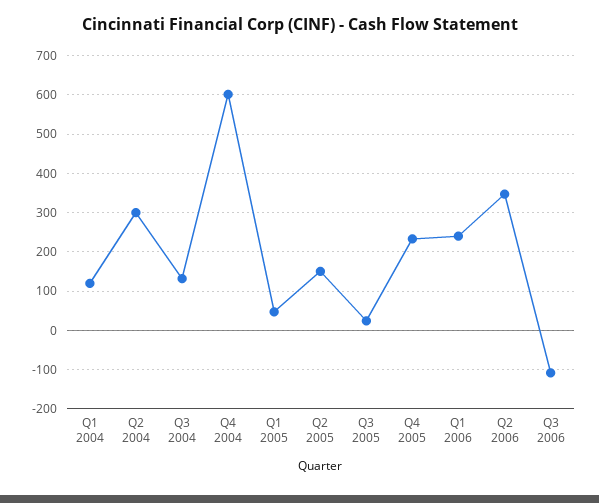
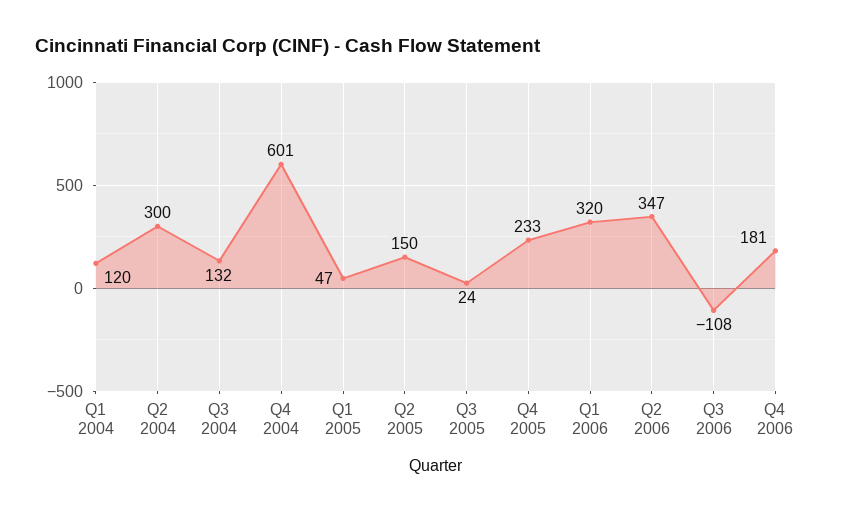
Q1 2006: 240 -> 320
Q4 2006: none -> 181

